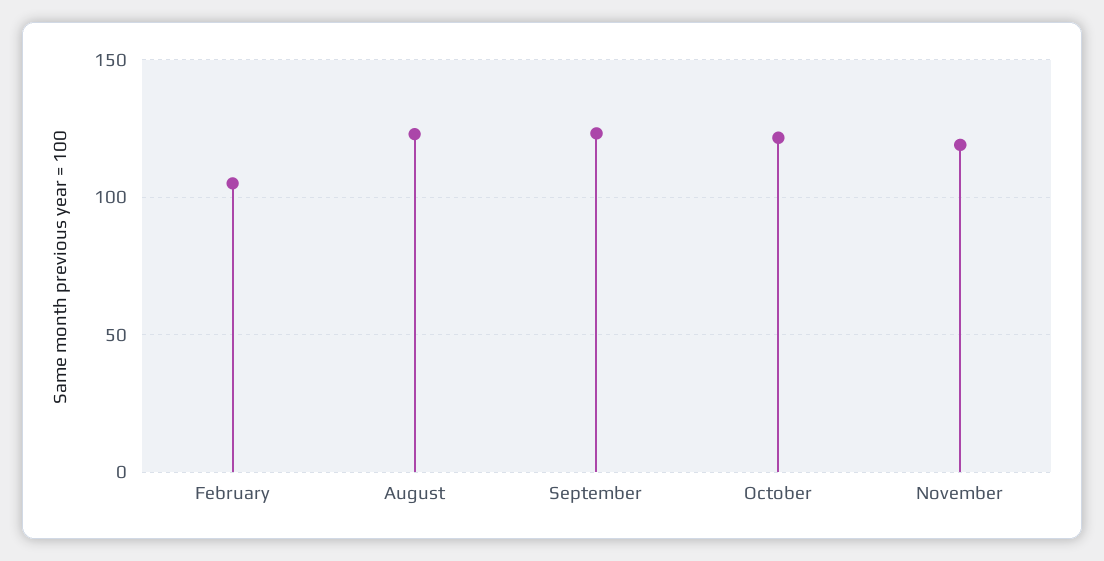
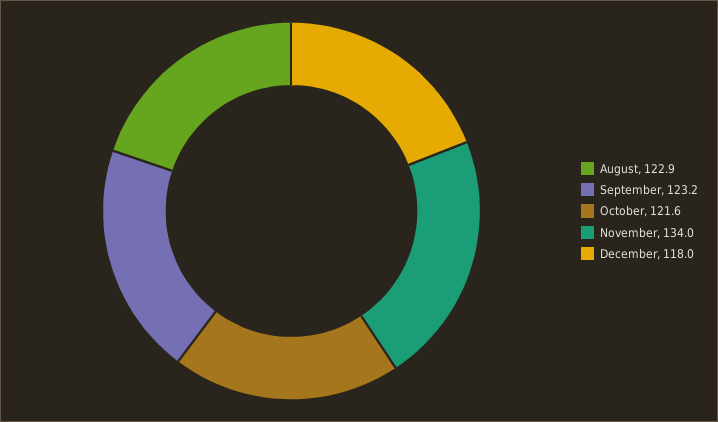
February: 105 -> none
November: 120 -> 134
December: none -> 118

